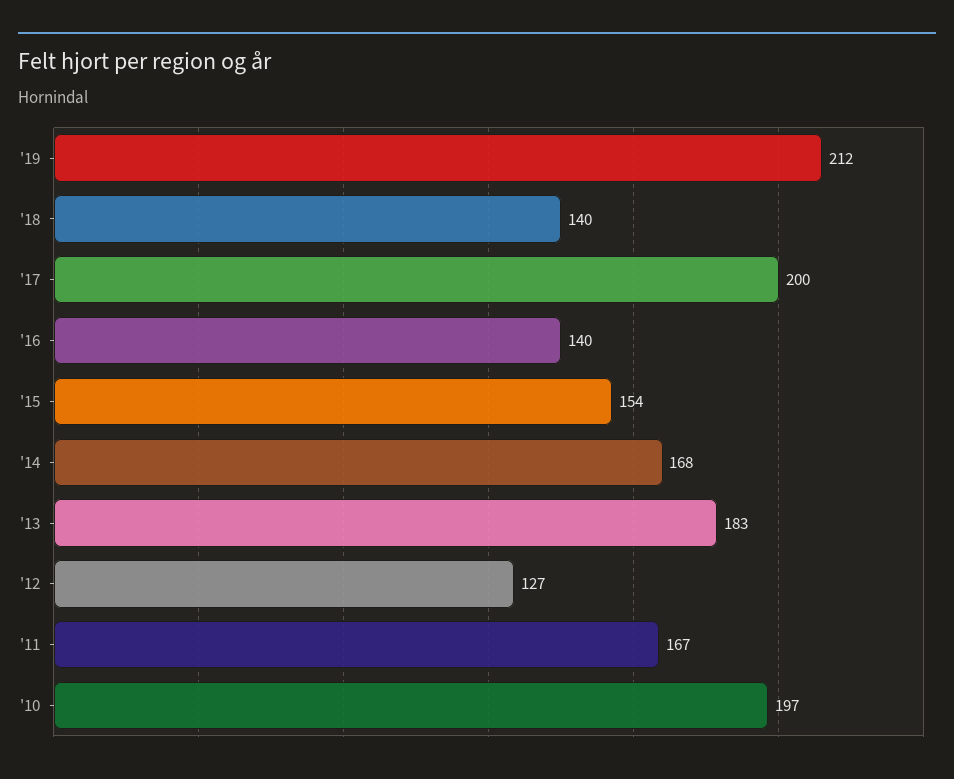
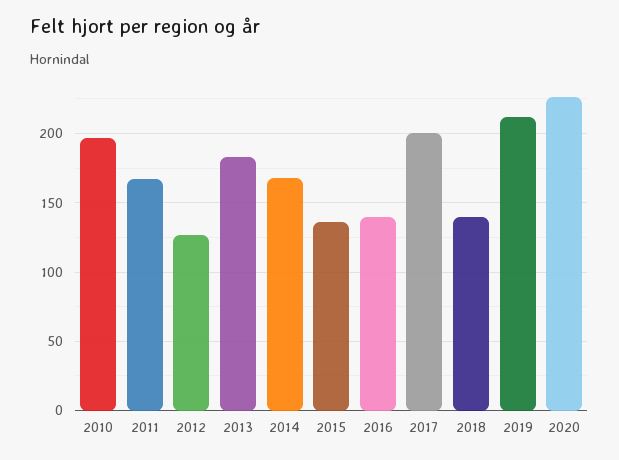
'15: 154 -> 135
2020: none -> 225

